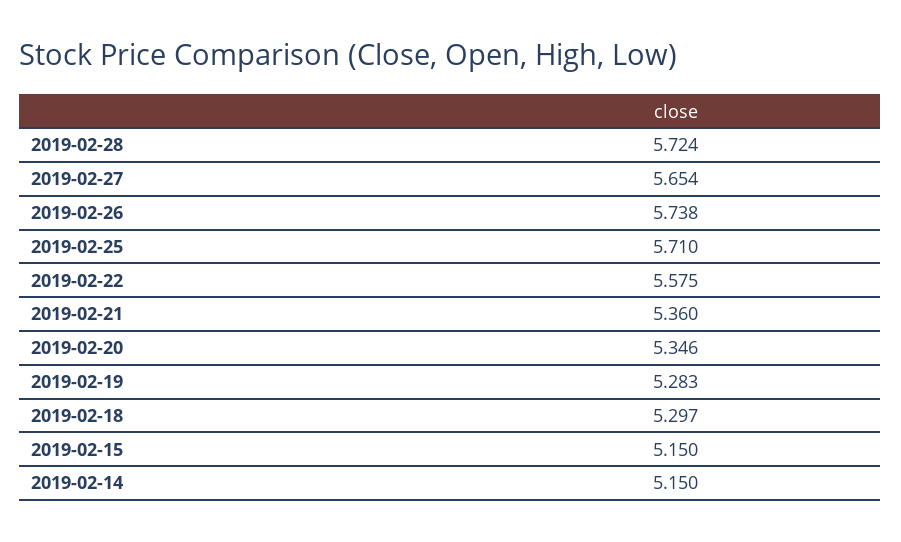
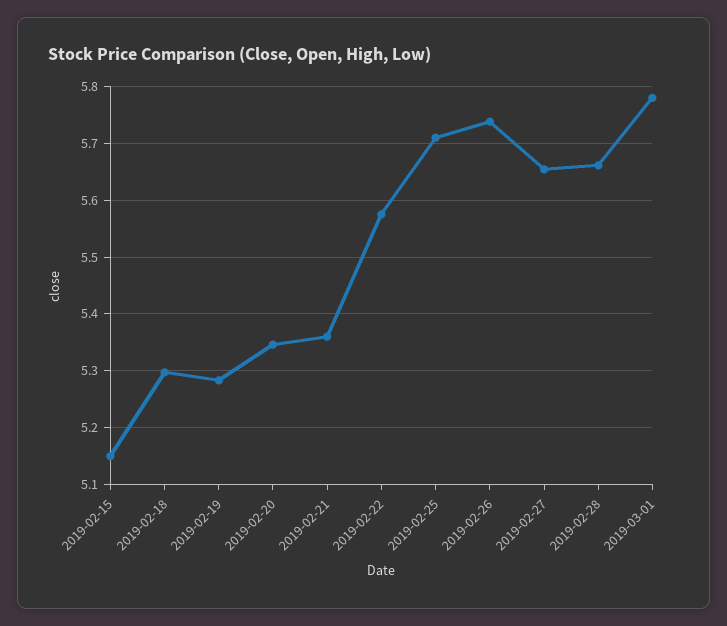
2019-02-28: 5.724 -> 5.66
2019-02-14: 5.15 -> none
2019-03-01: none -> 5.78

